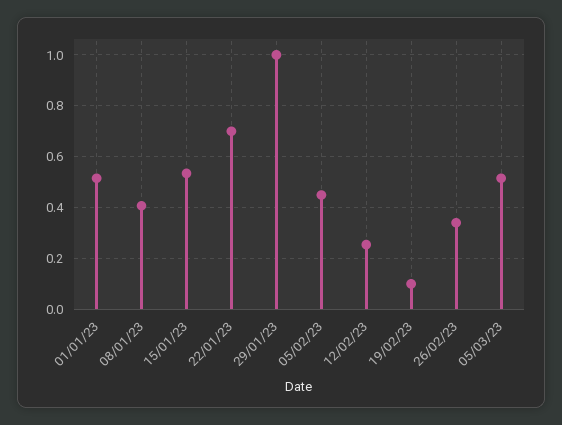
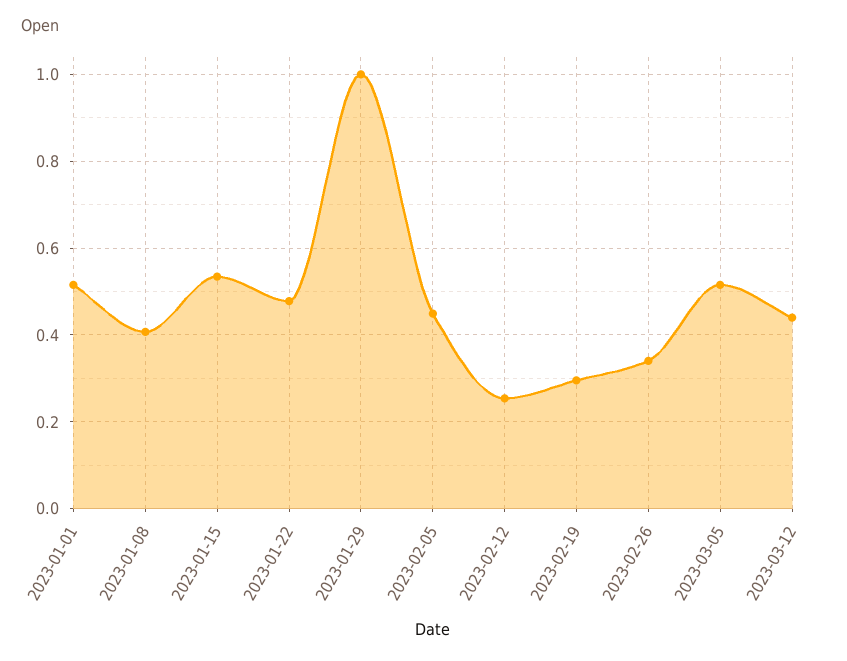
22/01/23: 0.7 -> 0.48
19/02/23: 0.1 -> 0.3
2023-03-12: none -> 0.44

